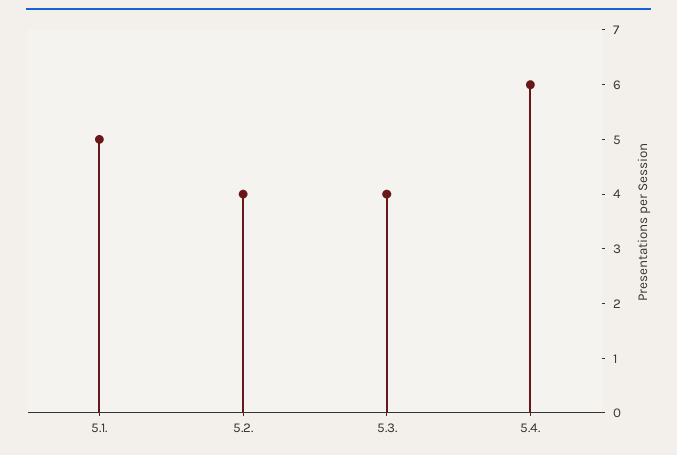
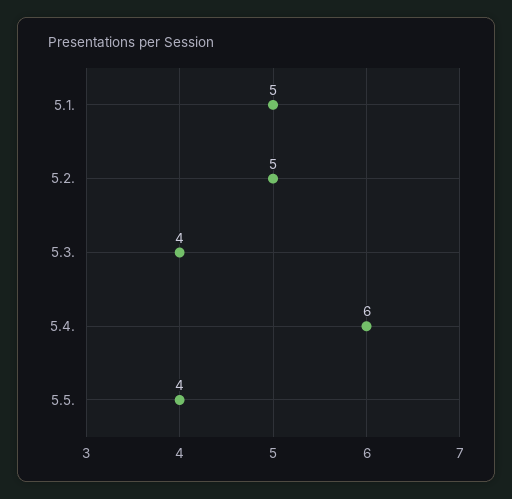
5.2.: 4 -> 5
5.5.: none -> 4

